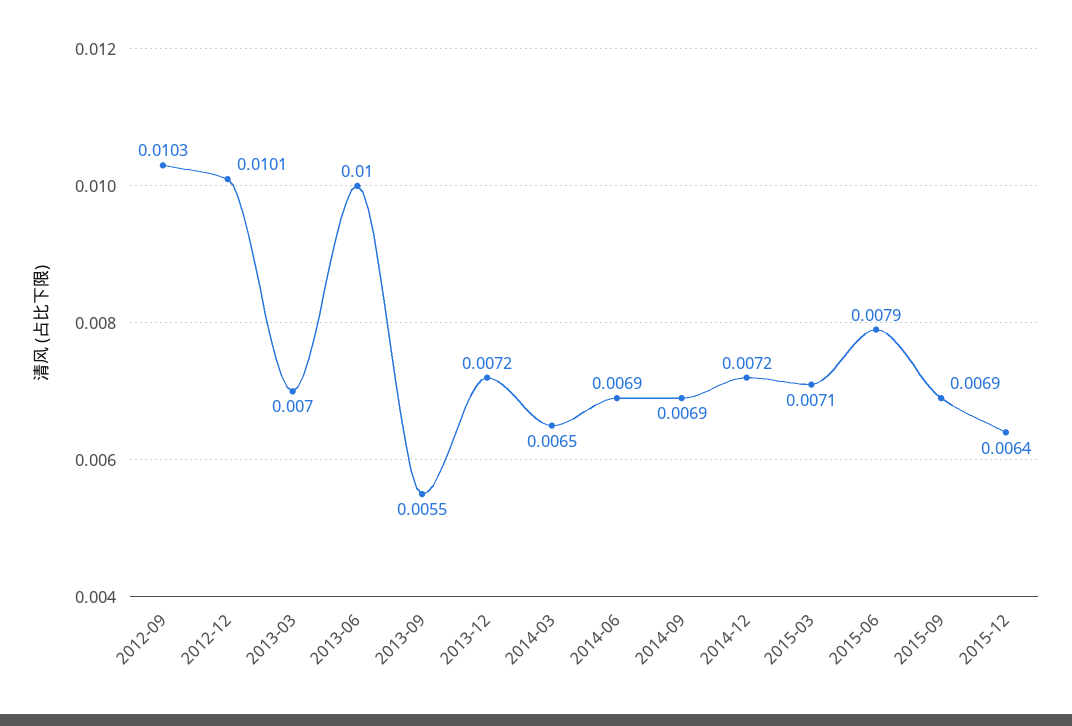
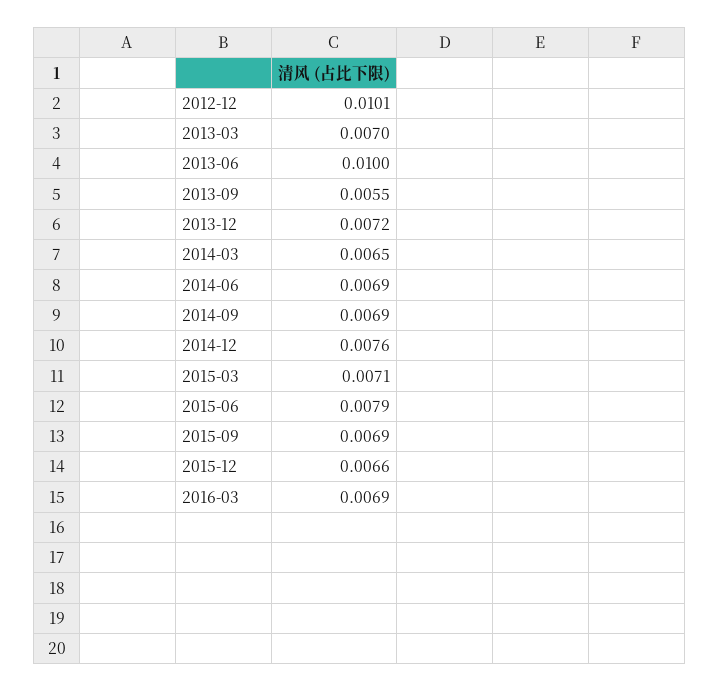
2012-09: 0.0103 -> none
2014-12: 0.0072 -> 0.0076
2015-12: 0.0064 -> 0.0066
2016-03: none -> 0.0069

